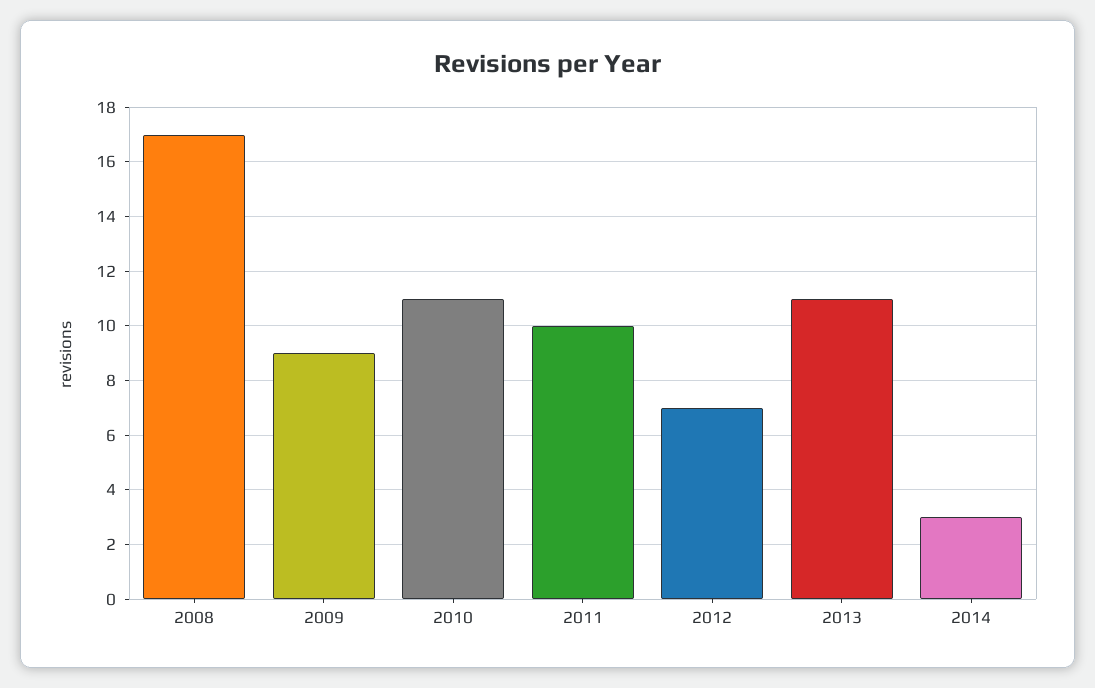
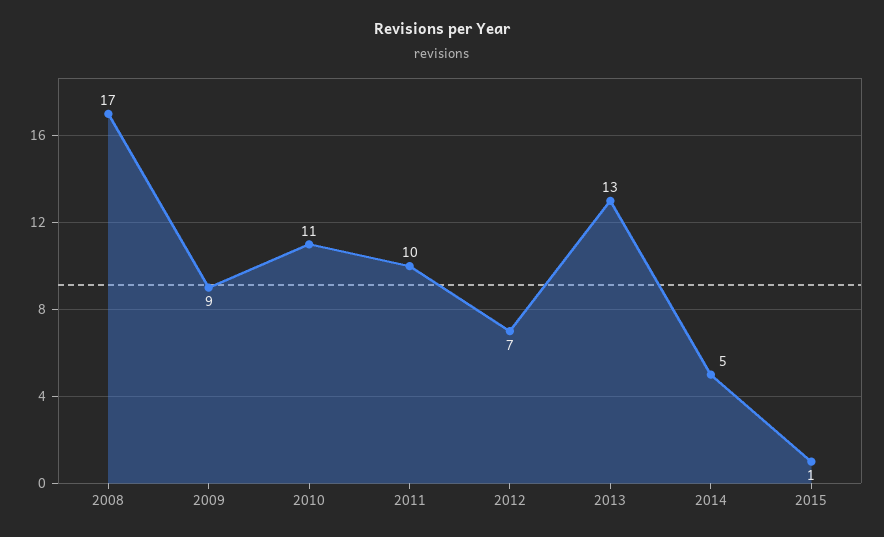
2013: 11 -> 13
2014: 3 -> 5
2015: none -> 1

